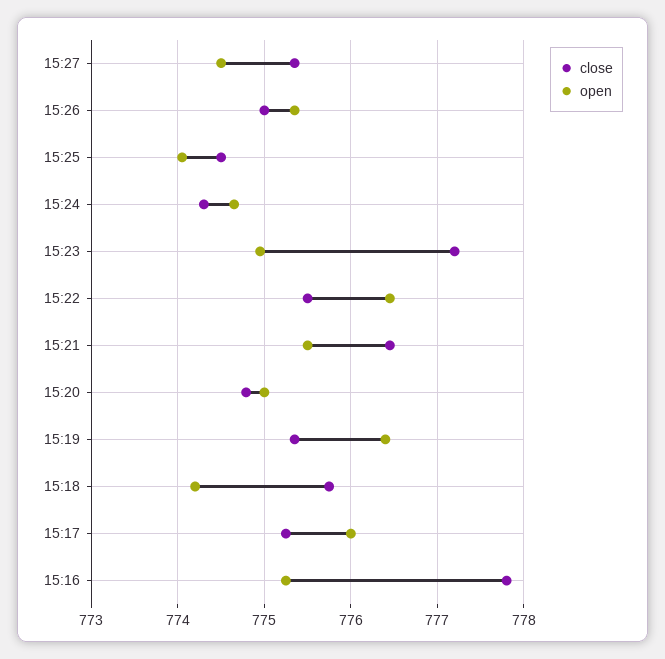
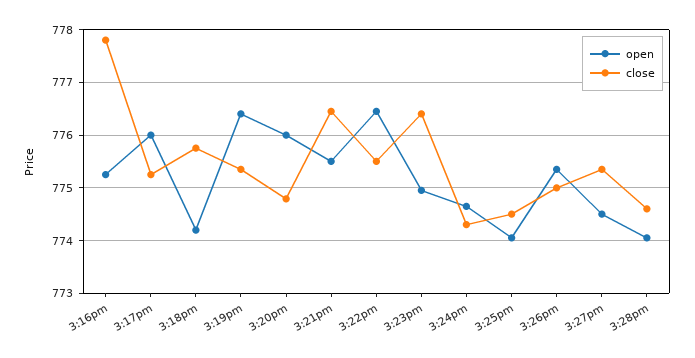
close, 15:23: 777.2 -> 776.4
open, 15:20: 775 -> 776
open, 3:28pm: none -> 774
close, 3:28pm: none -> 774.6

